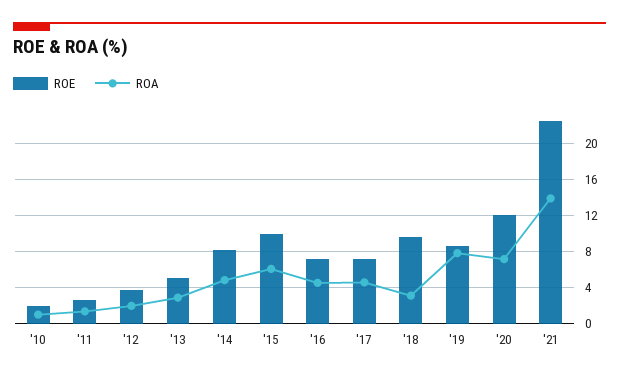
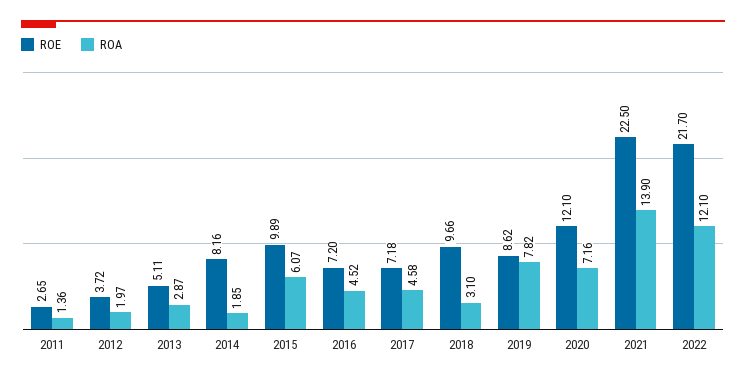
ROE, '10: 2 -> none
ROA, '10: 1 -> none
ROA, '14: 5 -> 1.85
ROE, 2022: none -> 21.7
ROA, 2022: none -> 12.1

